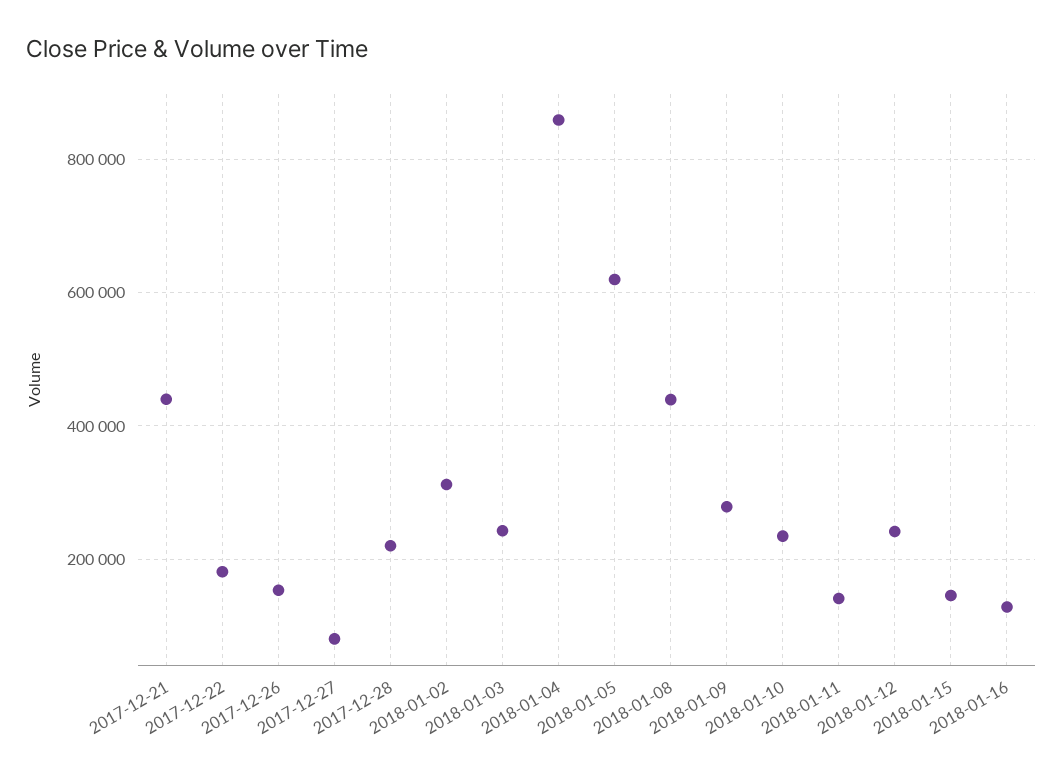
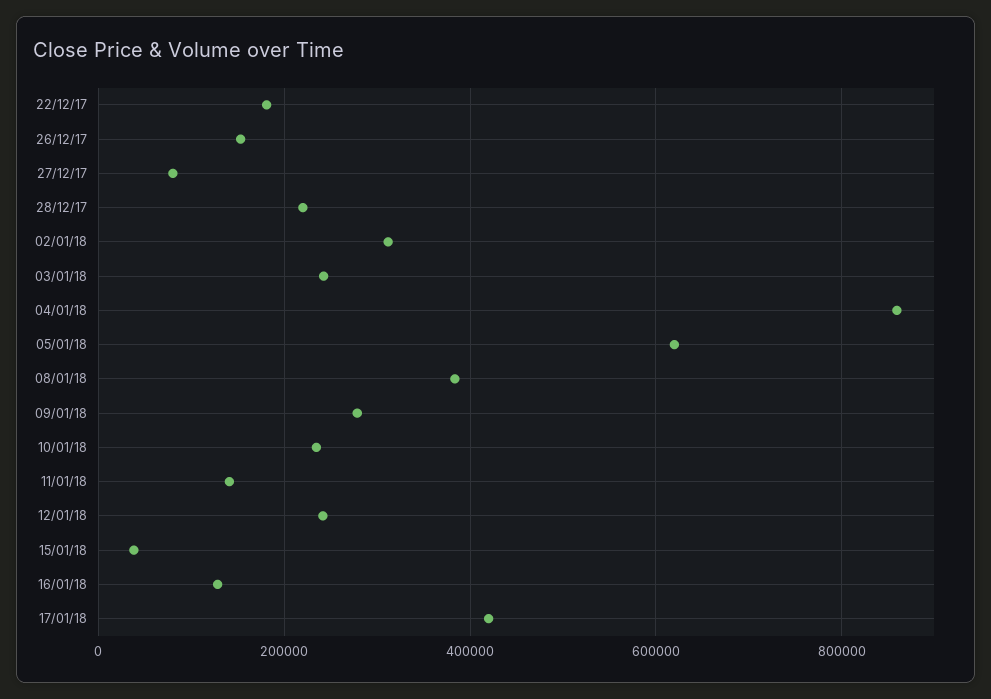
2017-12-21: 440000 -> none
2018-01-08: 440000 -> 380000
2018-01-15: 140000 -> 40000
17/01/18: none -> 420000

